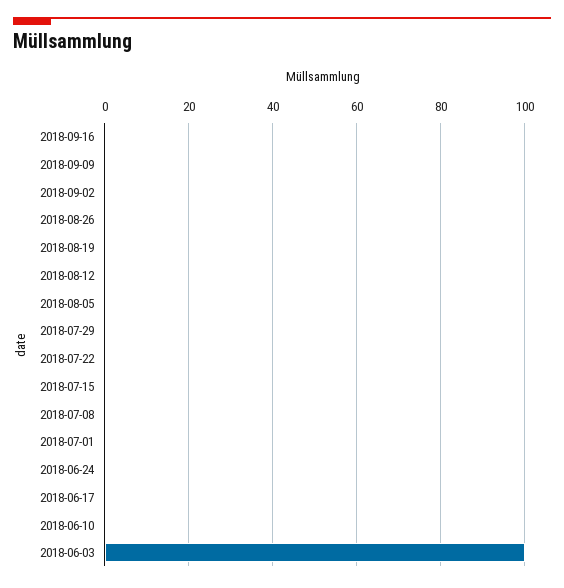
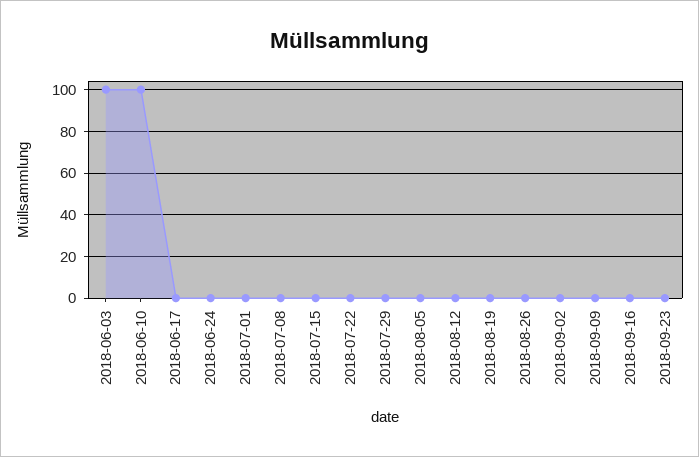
2018-06-10: 0 -> 100
2018-09-23: none -> 0

